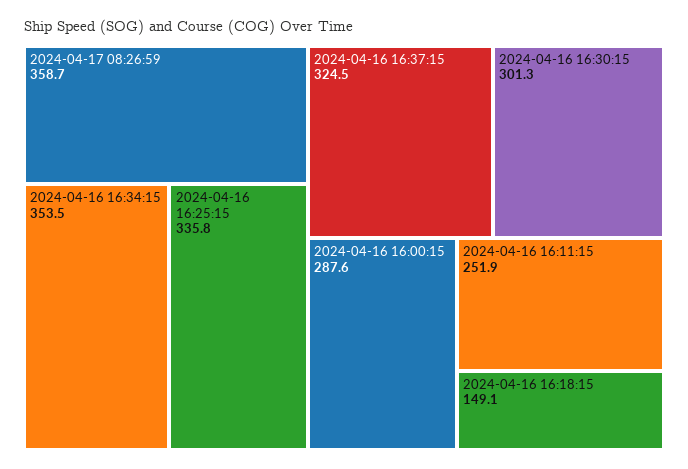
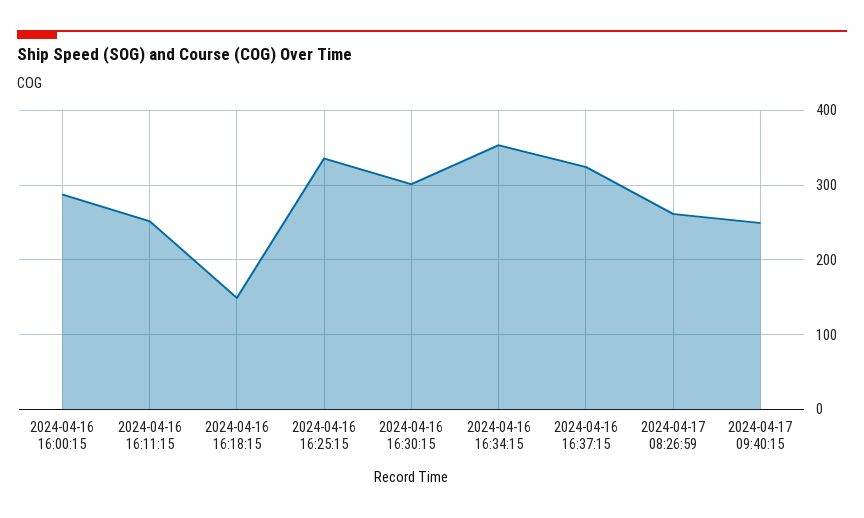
2024-04-17 08:26:59: 358.7 -> 260
2024-04-17 09:40:15: none -> 250

